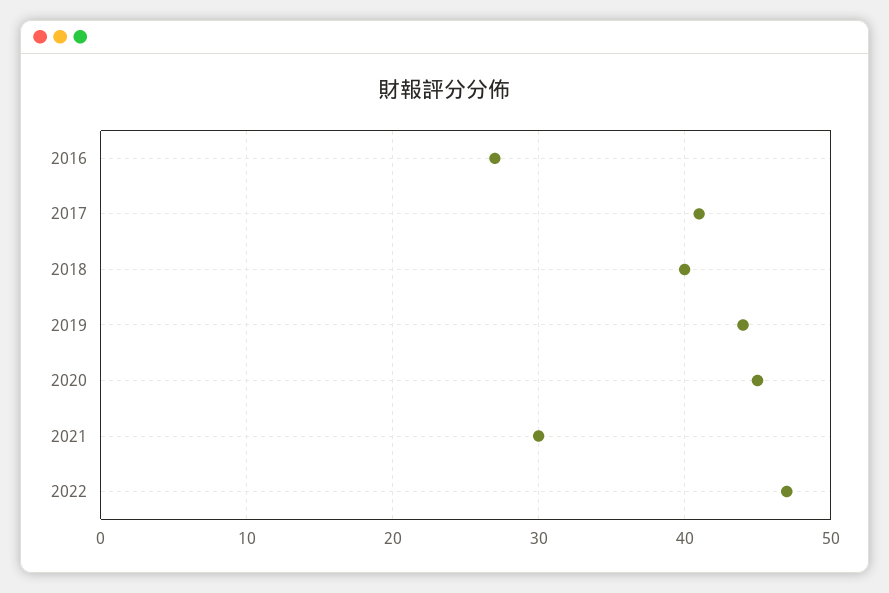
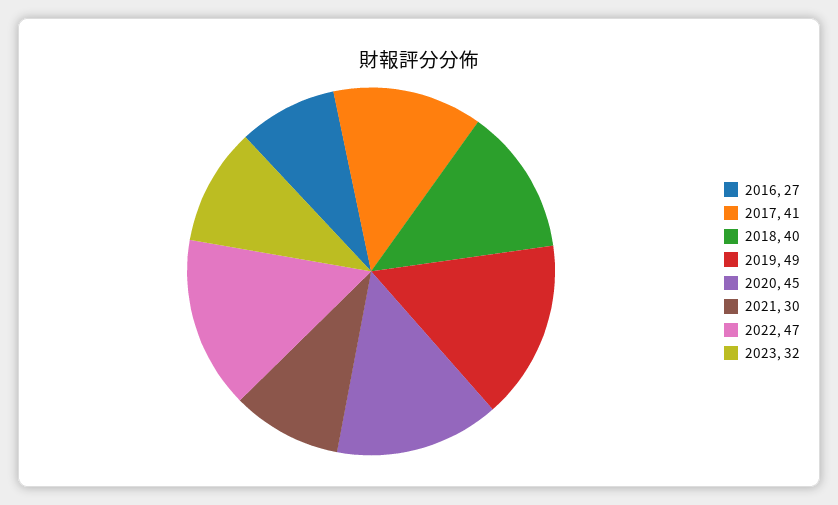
2019: 44 -> 49
2023: none -> 32

